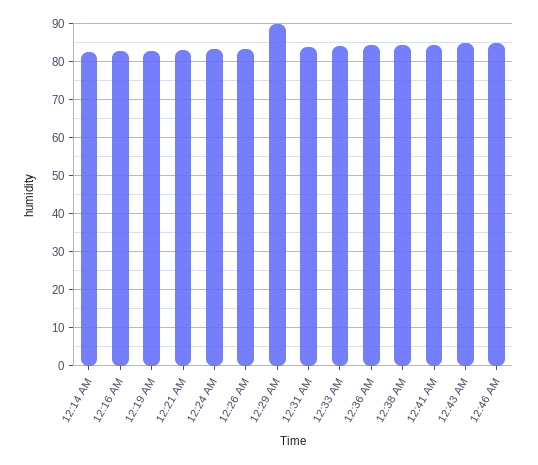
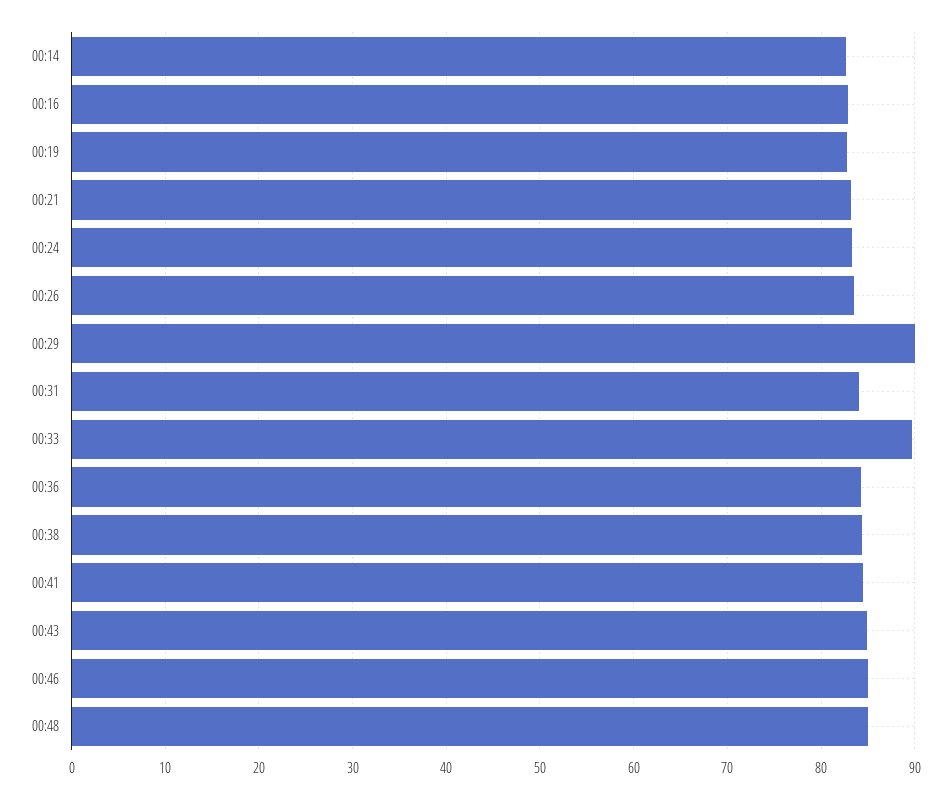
12:33 AM: 84 -> 90
00:48: none -> 85

